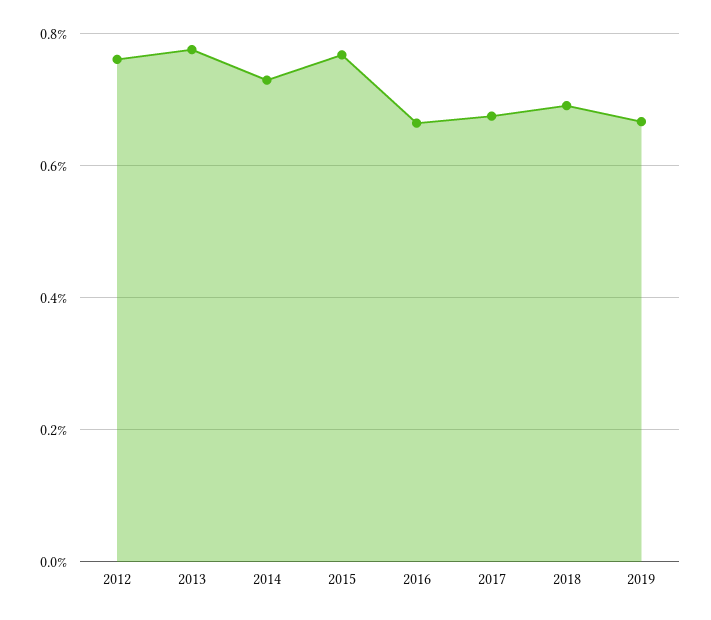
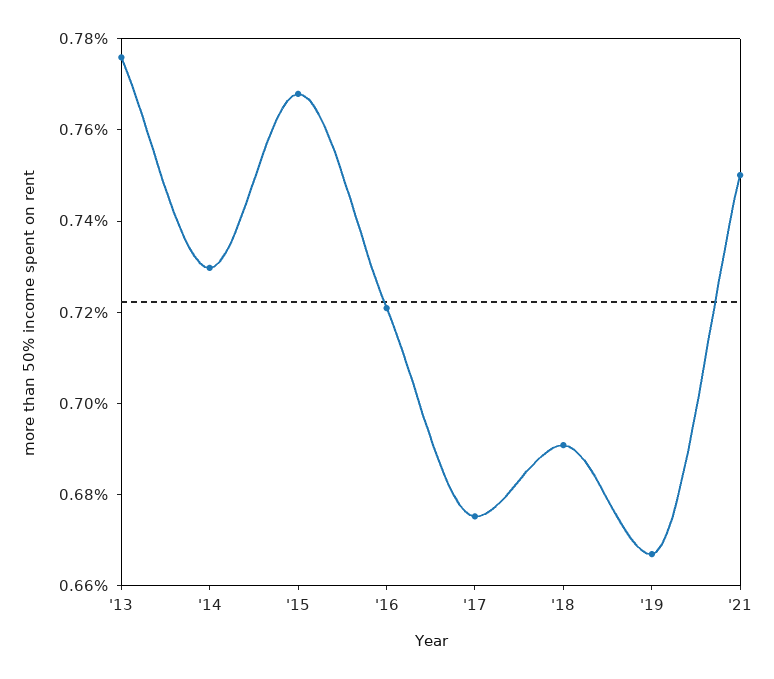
2012: 0.76 -> none
2016: 0.66 -> 0.72
'21: none -> 0.75

